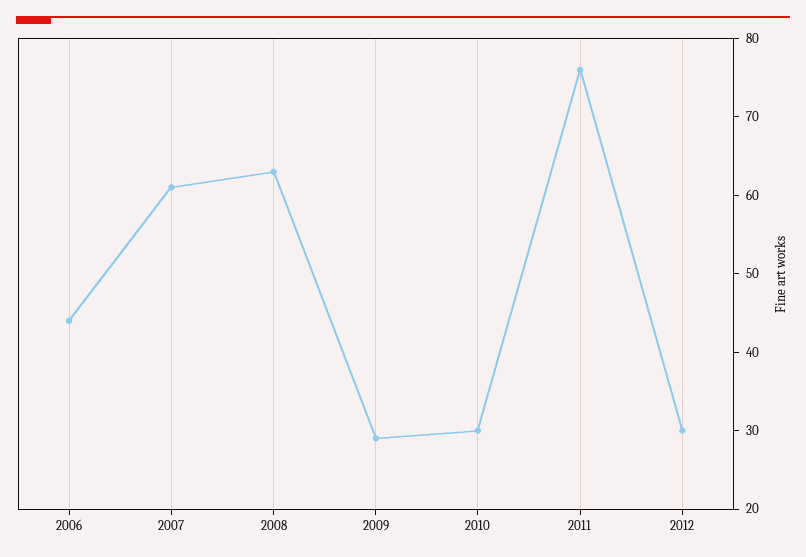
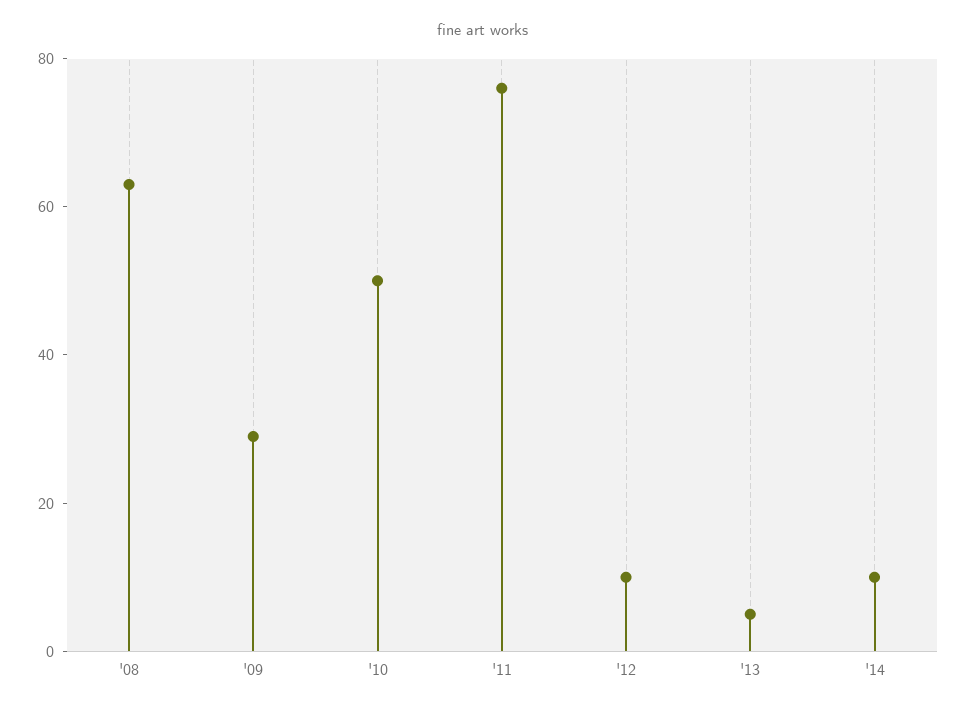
2006: 45 -> none
2007: 60 -> none
2010: 30 -> 50
2012: 30 -> 10
'13: none -> 5
'14: none -> 10

